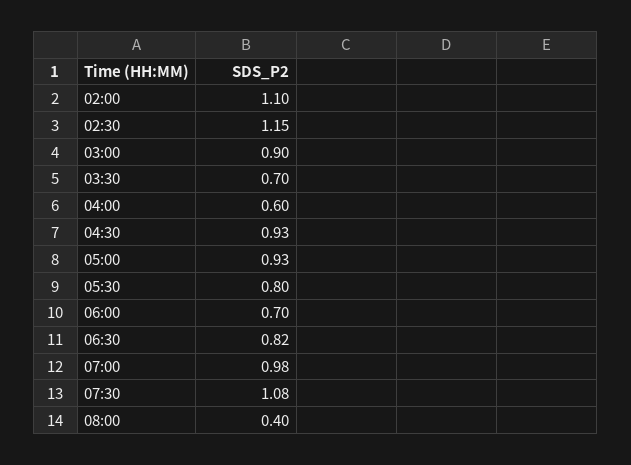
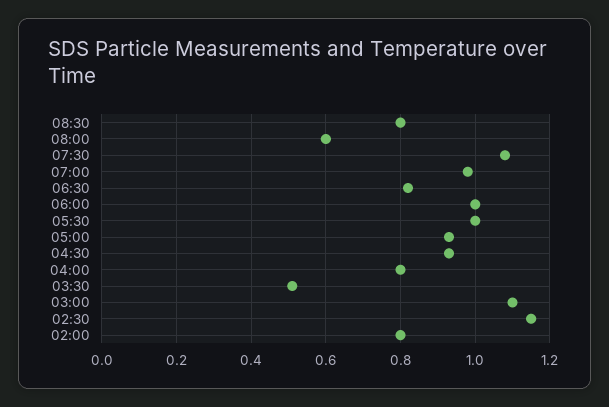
02:00: 1.1 -> 0.8
03:00: 0.9 -> 1.1
03:30: 0.7 -> 0.5
04:00: 0.6 -> 0.8
05:30: 0.8 -> 1
06:00: 0.7 -> 1
08:00: 0.4 -> 0.6
08:30: none -> 0.8

